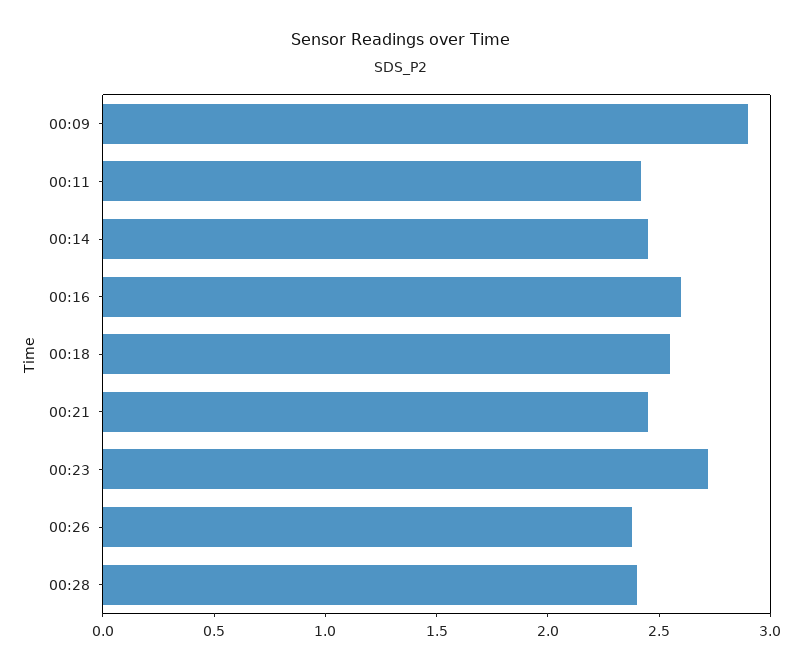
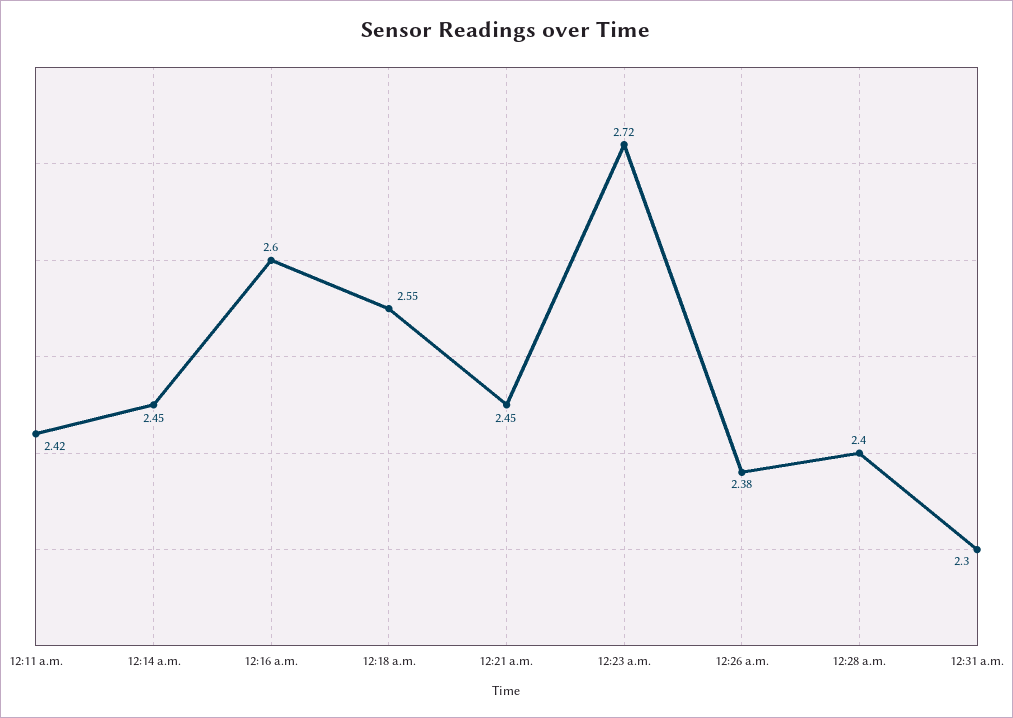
00:09: 2.9 -> none
12:31 a.m.: none -> 2.3

